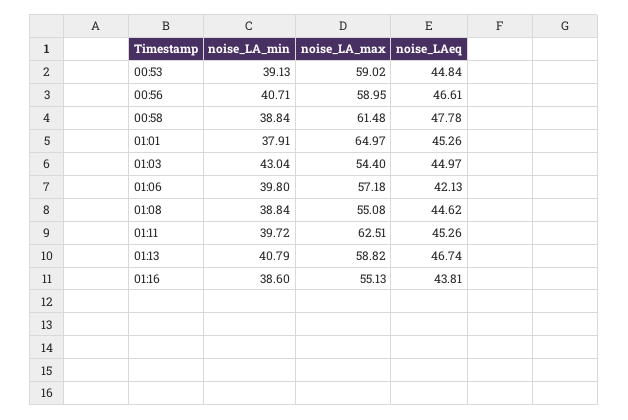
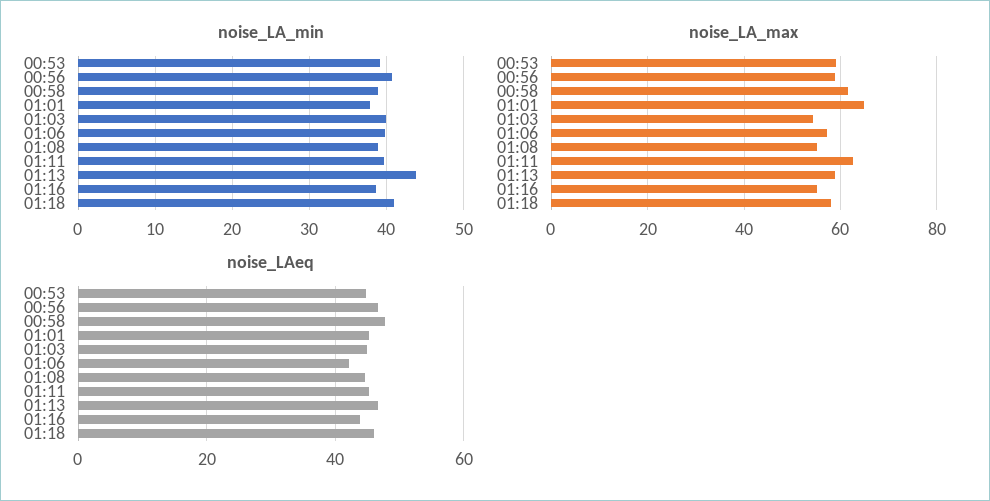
noise_LA_min, 01:03: 43.04 -> 40
noise_LA_min, 01:13: 40.79 -> 44
noise_LA_min, 01:18: none -> 41
noise_LA_max, 01:18: none -> 58
noise_LAeq, 01:18: none -> 46

